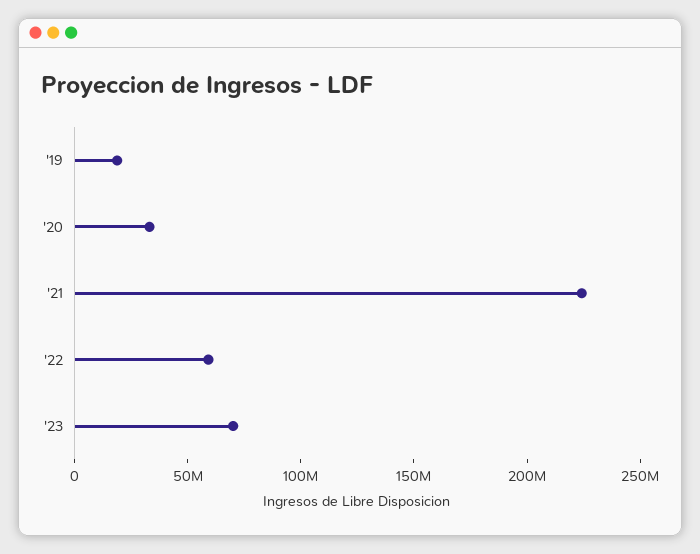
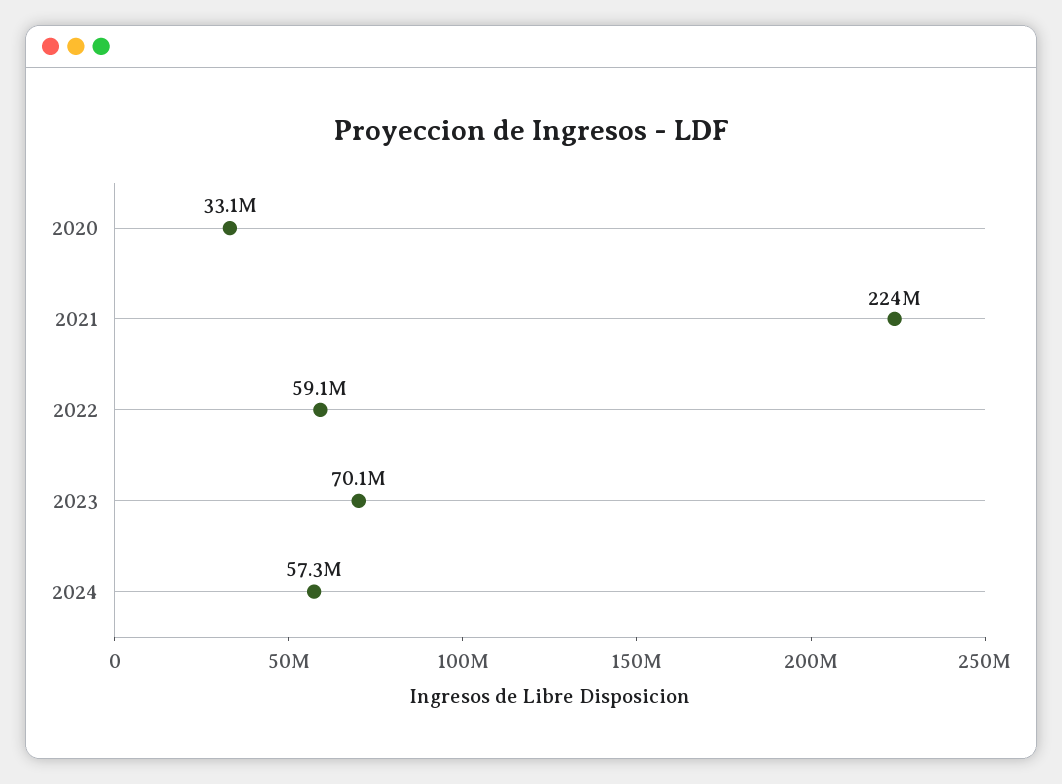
'19: 20000000 -> none
2024: none -> 57300000

